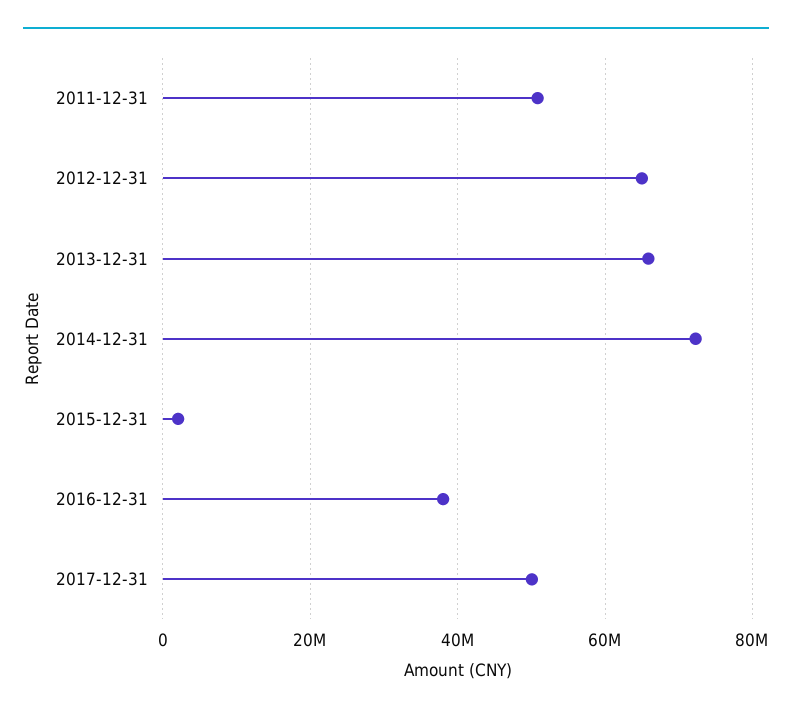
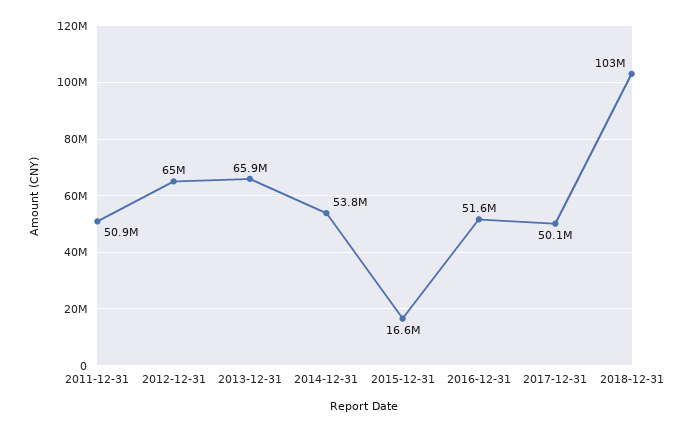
2014-12-31: 72000000 -> 53800000
2015-12-31: 2000000 -> 16600000
2016-12-31: 38000000 -> 51600000
2018-12-31: none -> 103000000

